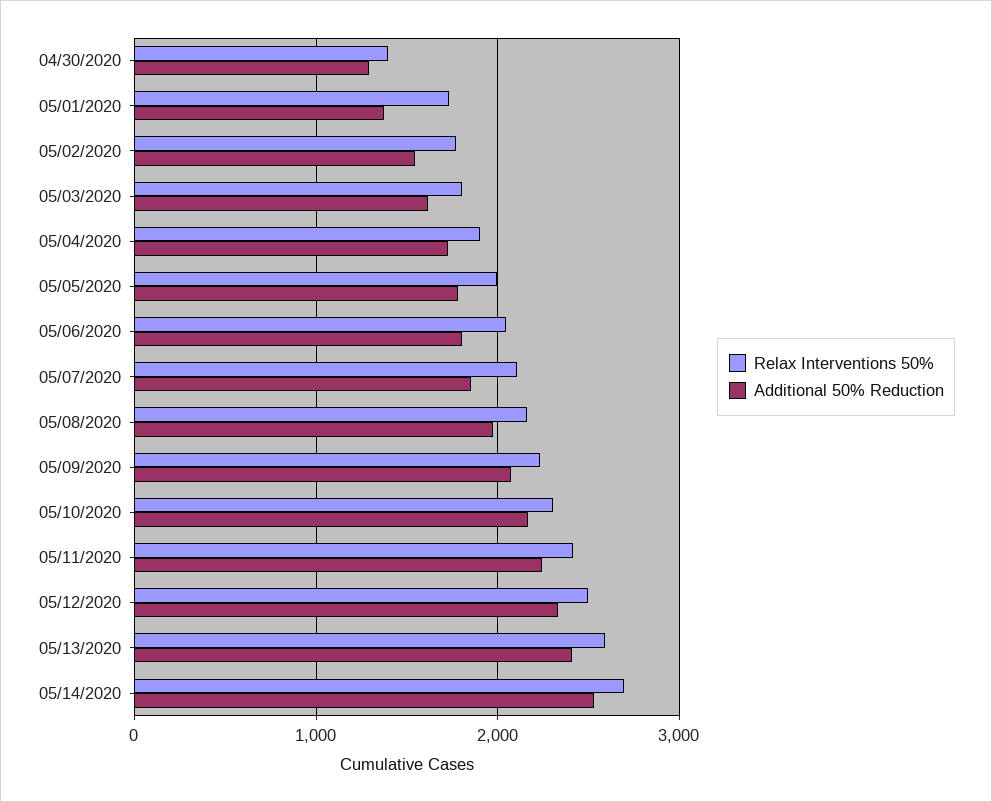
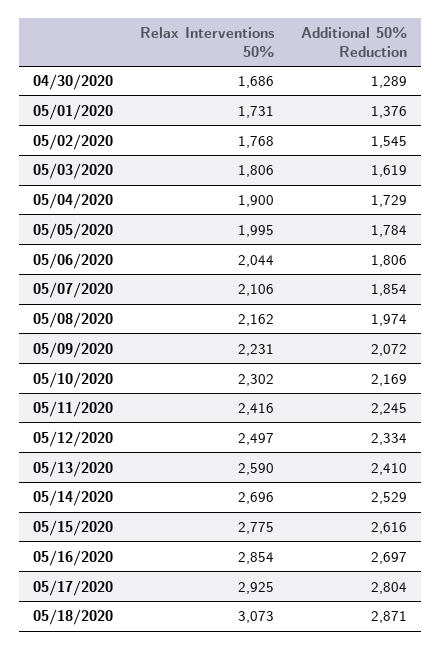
Relax Interventions 50%, 04/30/2020: 1400 -> 1686
Relax Interventions 50%, 05/15/2020: none -> 2775
Additional 50% Reduction, 05/15/2020: none -> 2616
Relax Interventions 50%, 05/16/2020: none -> 2854
Additional 50% Reduction, 05/16/2020: none -> 2697
Relax Interventions 50%, 05/17/2020: none -> 2925
Additional 50% Reduction, 05/17/2020: none -> 2804
Relax Interventions 50%, 05/18/2020: none -> 3073
Additional 50% Reduction, 05/18/2020: none -> 2871

